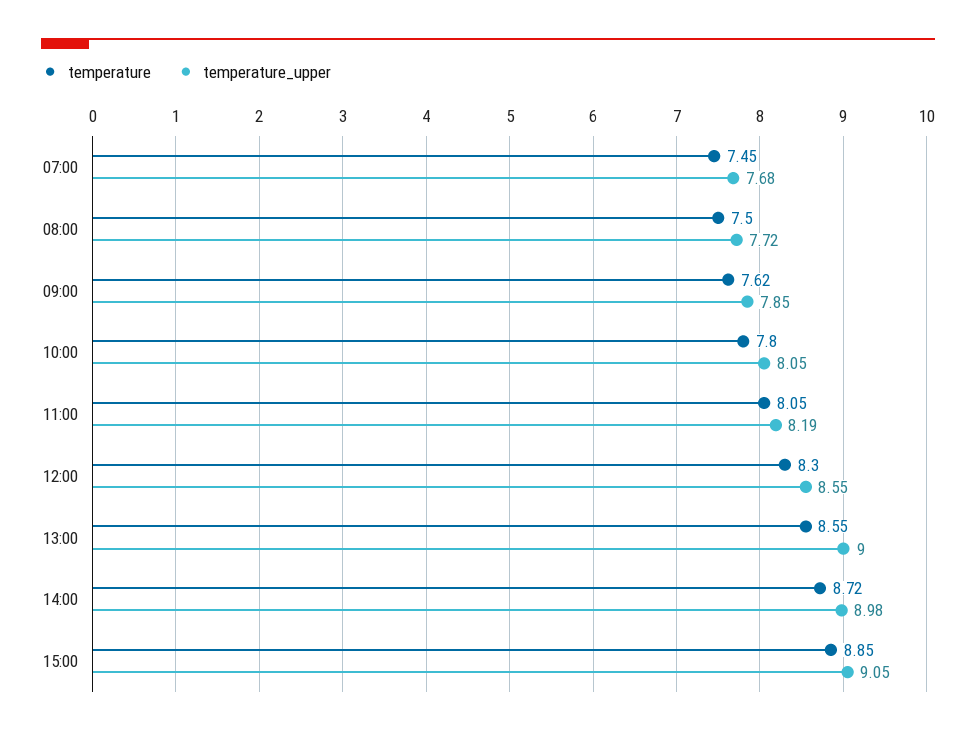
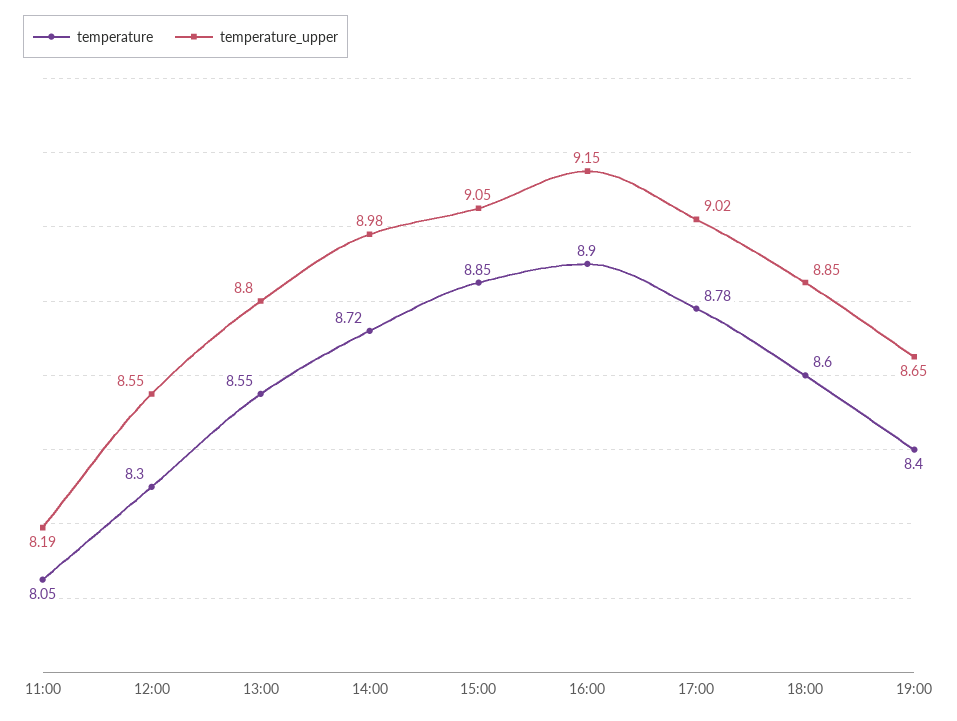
temperature, 07:00: 7.45 -> none
temperature_upper, 07:00: 7.68 -> none
temperature, 08:00: 7.5 -> none
temperature_upper, 08:00: 7.72 -> none
temperature, 09:00: 7.62 -> none
temperature_upper, 09:00: 7.85 -> none
temperature, 10:00: 7.8 -> none
temperature_upper, 10:00: 8.05 -> none
temperature_upper, 13:00: 9 -> 8.8
temperature, 16:00: none -> 8.9
temperature_upper, 16:00: none -> 9.15
temperature, 17:00: none -> 8.78
temperature_upper, 17:00: none -> 9.02
temperature, 18:00: none -> 8.6
temperature_upper, 18:00: none -> 8.85
temperature, 19:00: none -> 8.4
temperature_upper, 19:00: none -> 8.65

